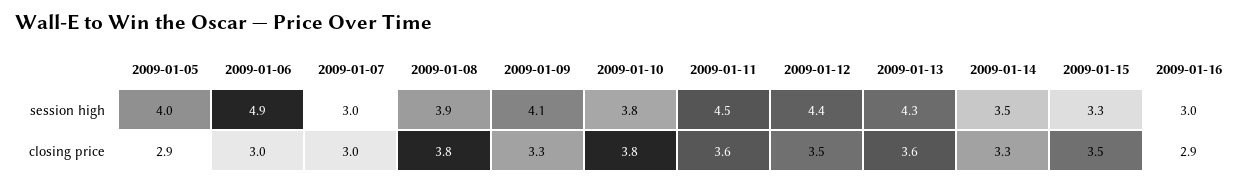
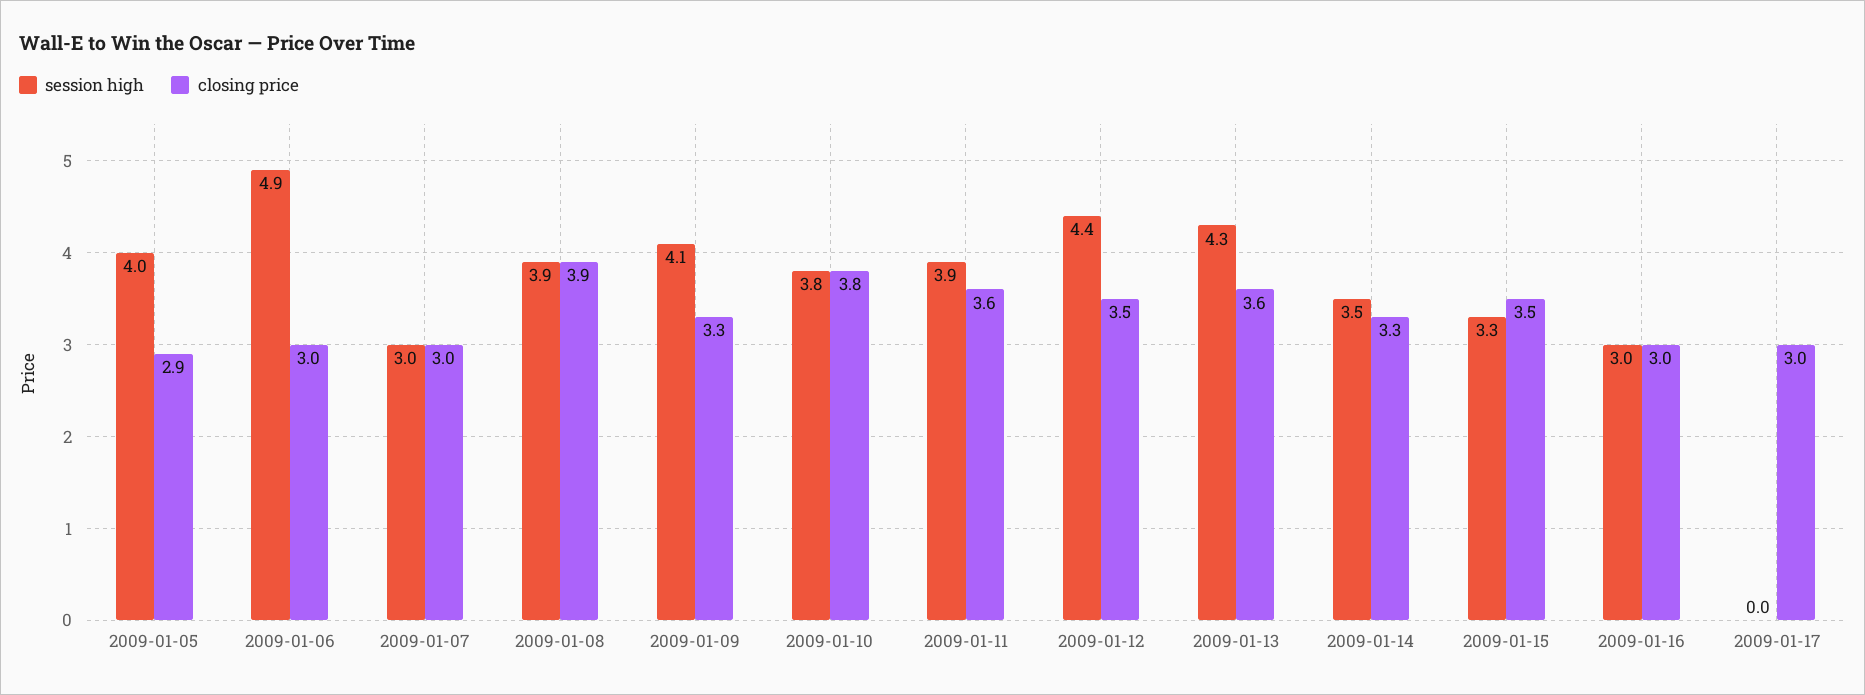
session high, 2009-01-11: 4.5 -> 3.9
closing price, 2009-01-08: 3.8 -> 3.9
closing price, 2009-01-16: 2.9 -> 3
session high, 2009-01-17: none -> 0
closing price, 2009-01-17: none -> 3

